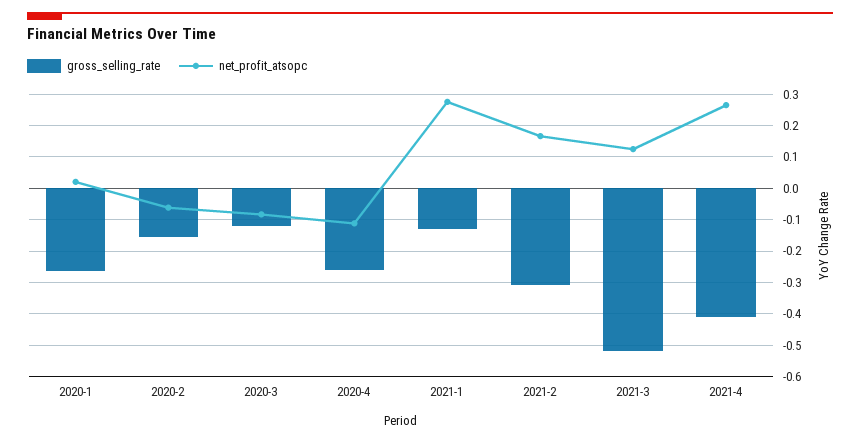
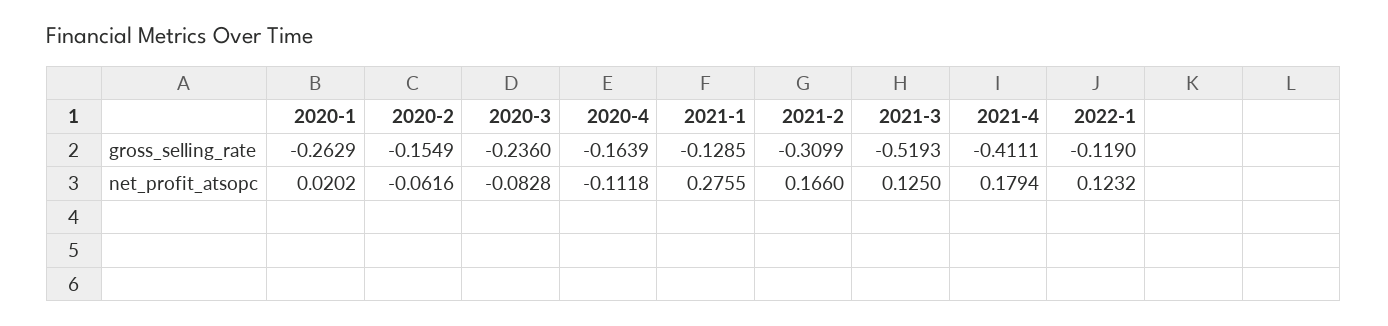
gross_selling_rate, 2020-3: -0.12 -> -0.236
gross_selling_rate, 2020-4: -0.26 -> -0.1639
net_profit_atsopc, 2021-4: 0.26 -> 0.1794
gross_selling_rate, 2022-1: none -> -0.119
net_profit_atsopc, 2022-1: none -> 0.1232

